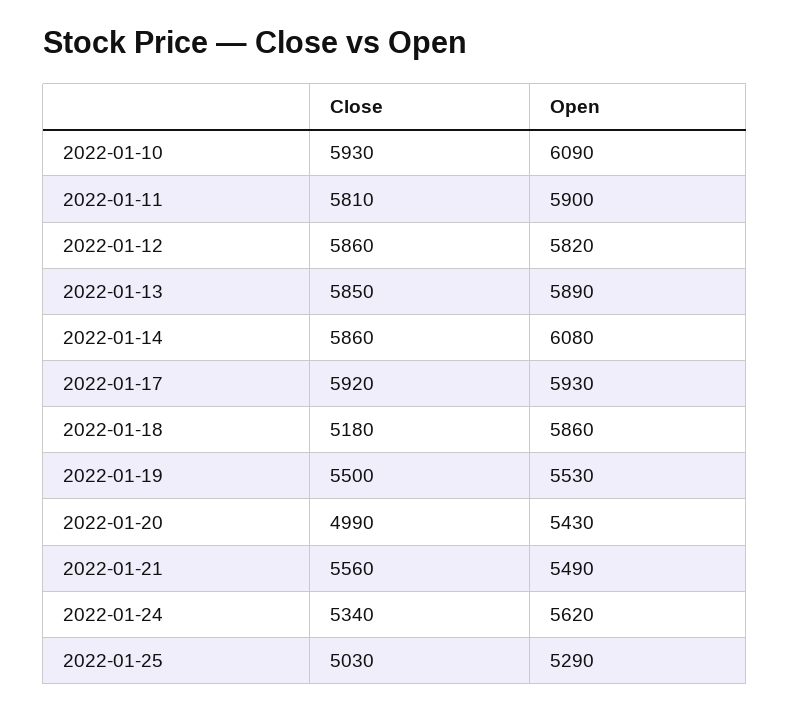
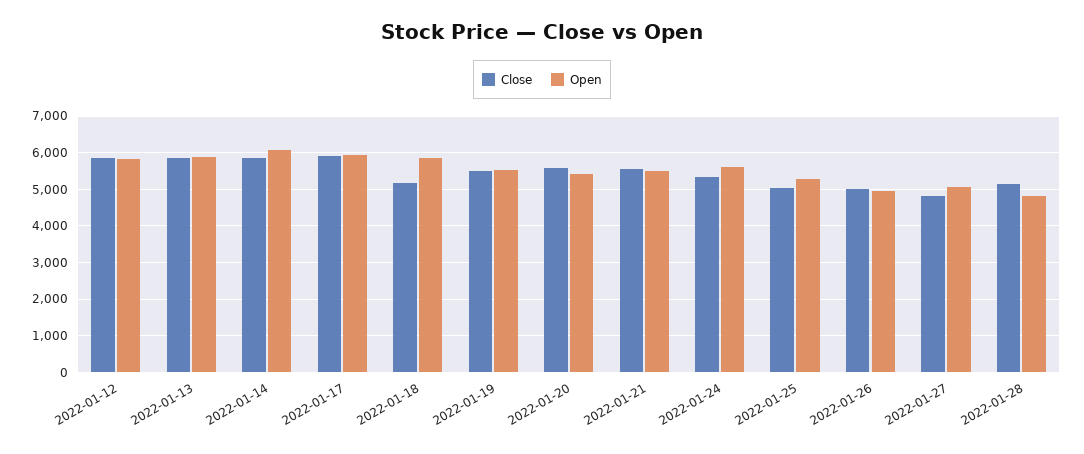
Close, 2022-01-10: 5930 -> none
Open, 2022-01-10: 6090 -> none
Close, 2022-01-11: 5810 -> none
Open, 2022-01-11: 5900 -> none
Close, 2022-01-20: 4990 -> 5600
Close, 2022-01-26: none -> 5000
Open, 2022-01-26: none -> 5000
Close, 2022-01-27: none -> 4800
Open, 2022-01-27: none -> 5000
Close, 2022-01-28: none -> 5200
Open, 2022-01-28: none -> 4800

